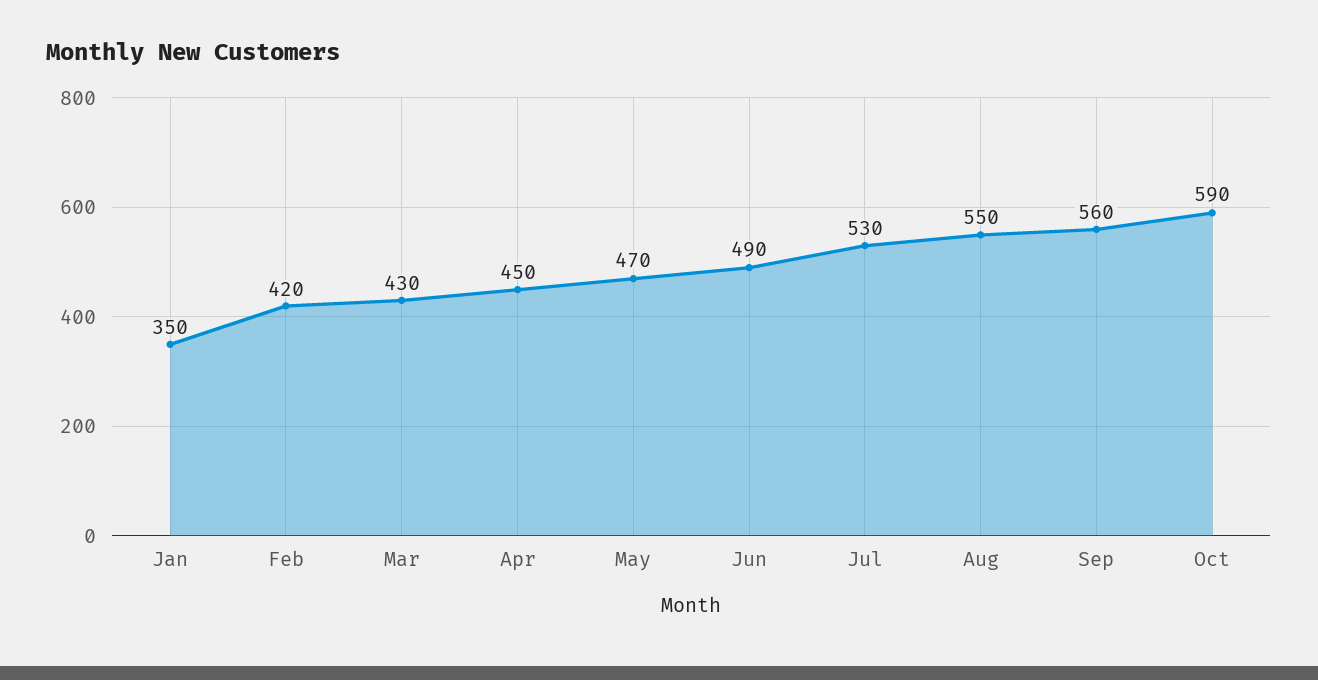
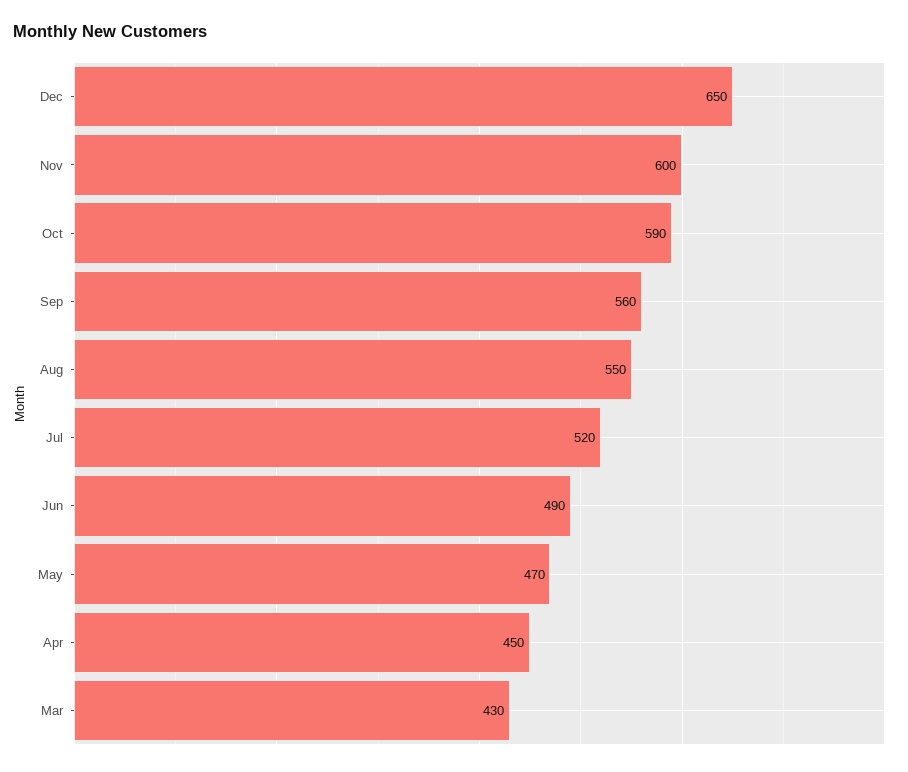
Jan: 350 -> none
Feb: 420 -> none
Jul: 530 -> 520
Dec: none -> 650
Nov: none -> 600

